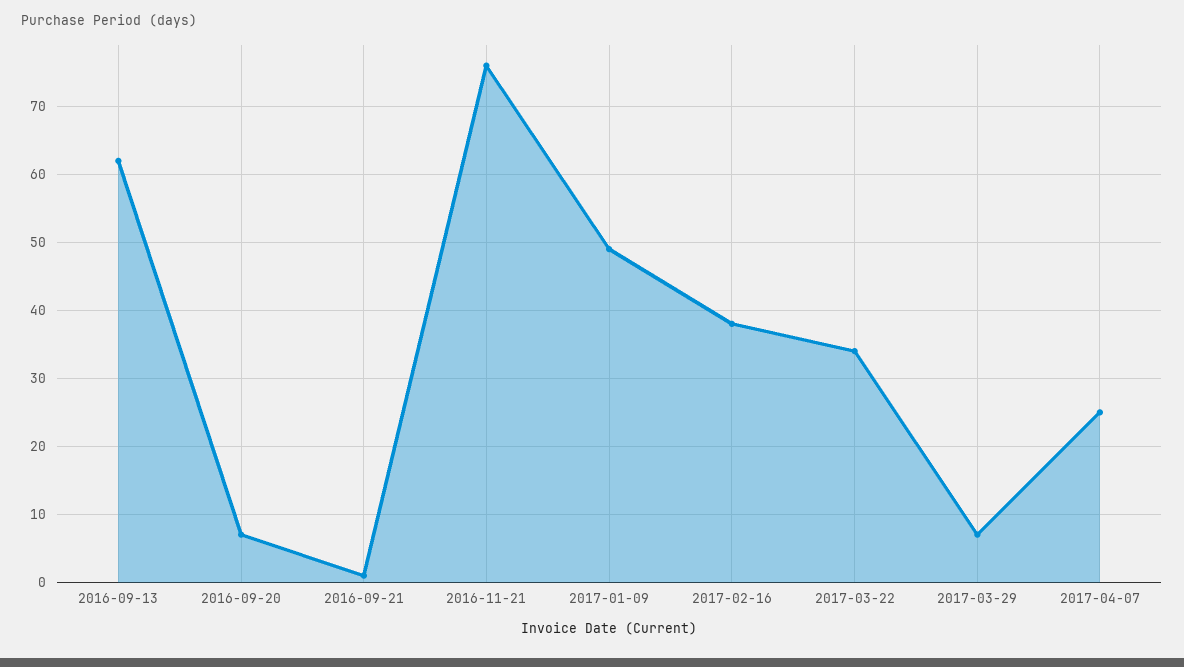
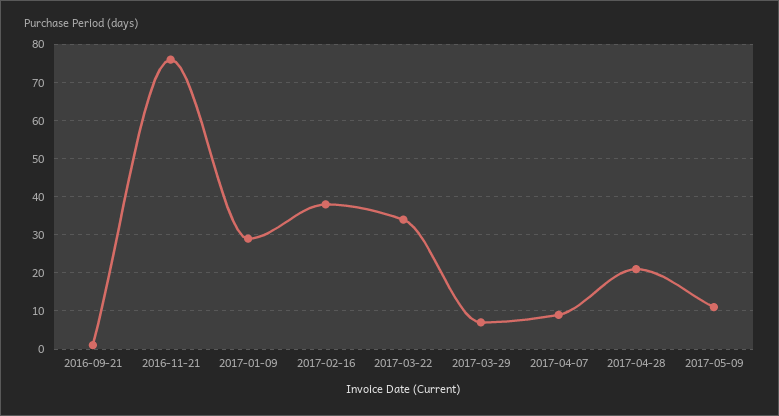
2016-09-13: 62 -> none
2016-09-20: 7 -> none
2017-01-09: 49 -> 30
2017-04-07: 25 -> 10
2017-04-28: none -> 20
2017-05-09: none -> 10

